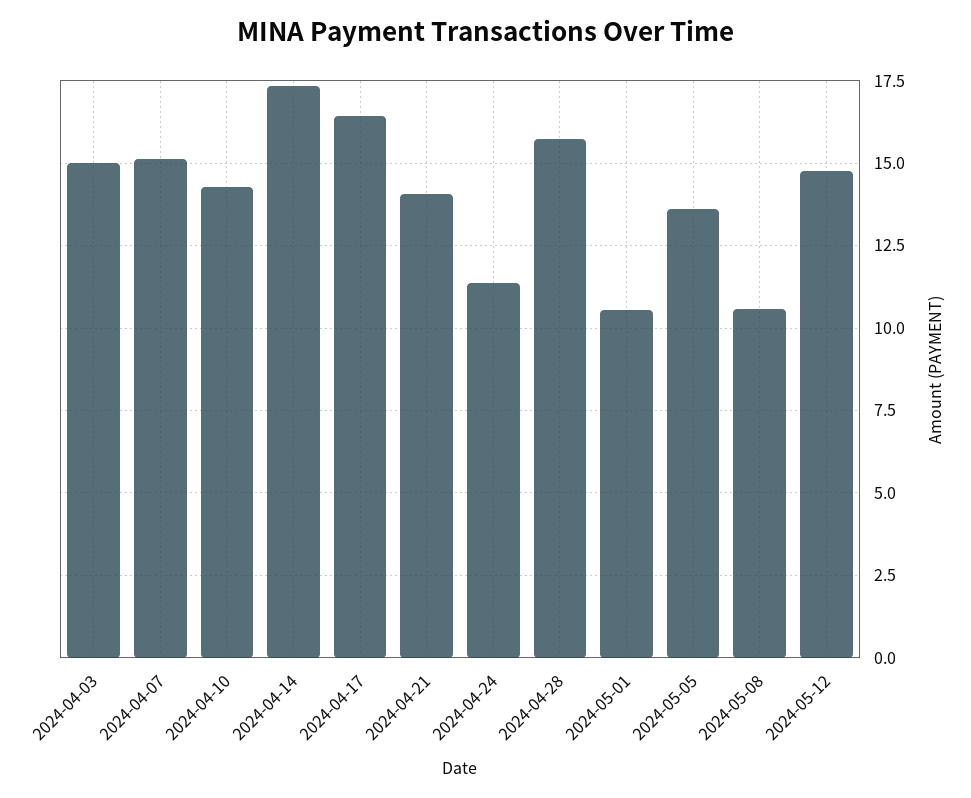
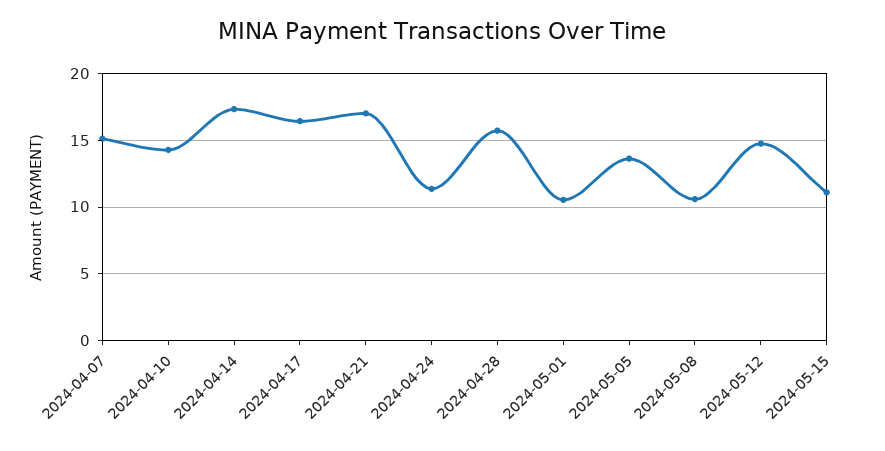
2024-04-03: 15 -> none
2024-04-21: 14 -> 17
2024-05-15: none -> 11

